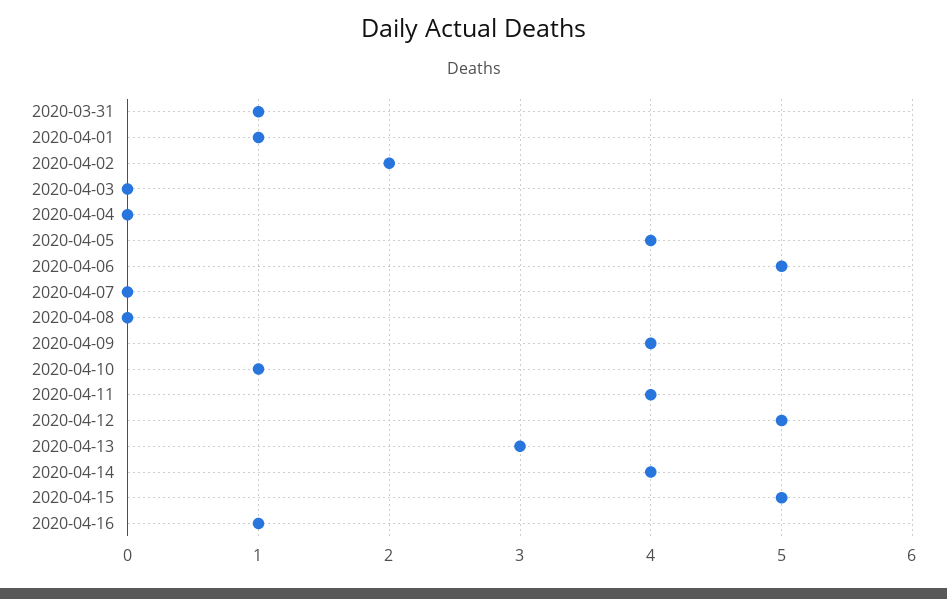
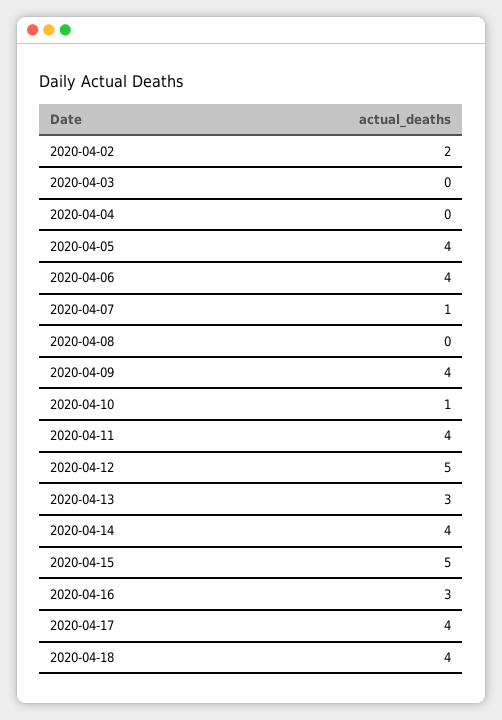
2020-03-31: 1 -> none
2020-04-01: 1 -> none
2020-04-06: 5 -> 4
2020-04-07: 0 -> 1
2020-04-16: 1 -> 3
2020-04-17: none -> 4
2020-04-18: none -> 4

